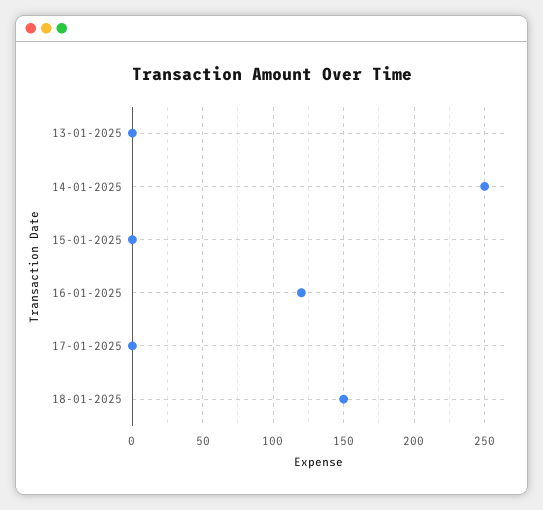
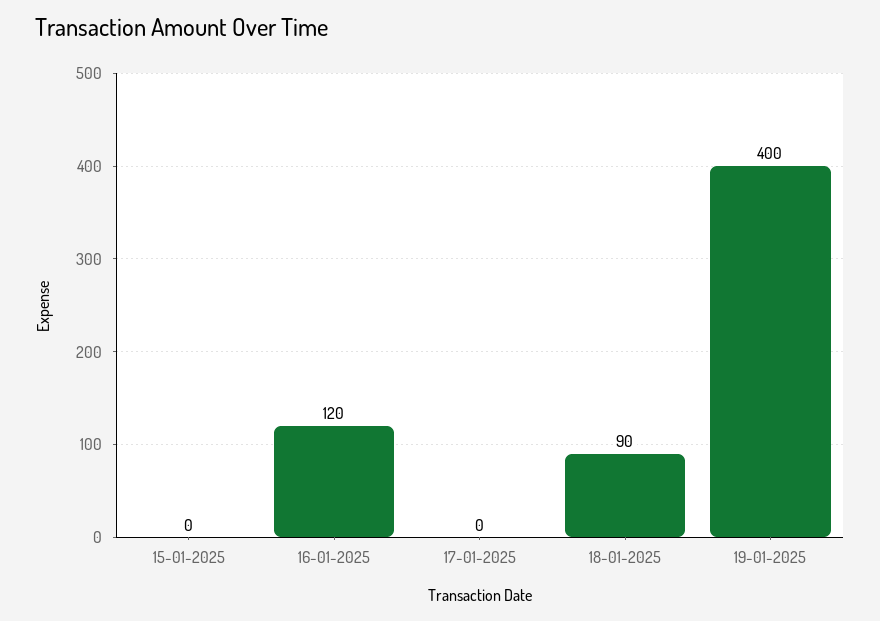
13-01-2025: 0 -> none
14-01-2025: 250 -> none
18-01-2025: 150 -> 90
19-01-2025: none -> 400

